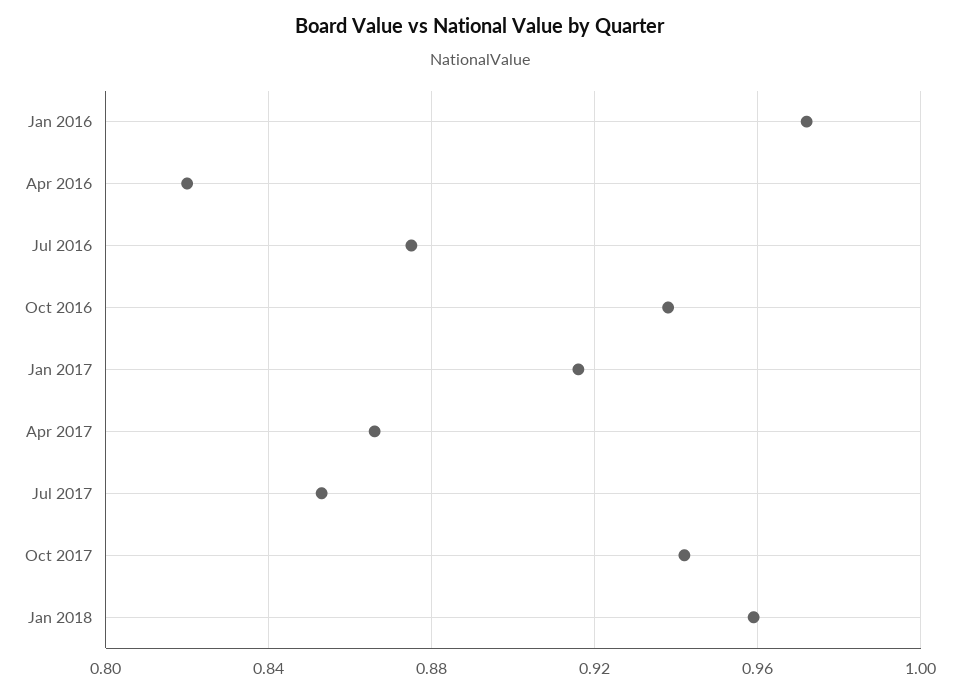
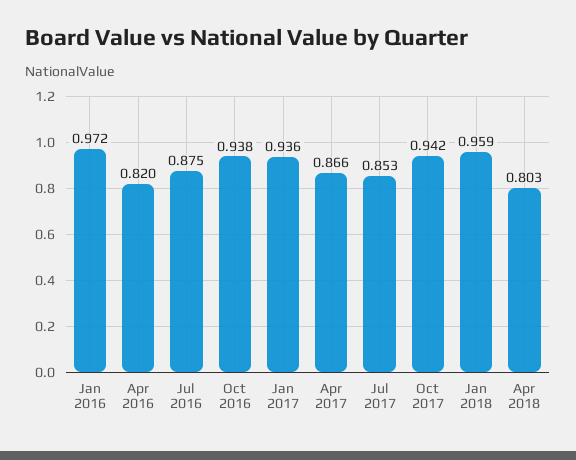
Jan 2017: 0.915 -> 0.936
Apr 2018: none -> 0.803

